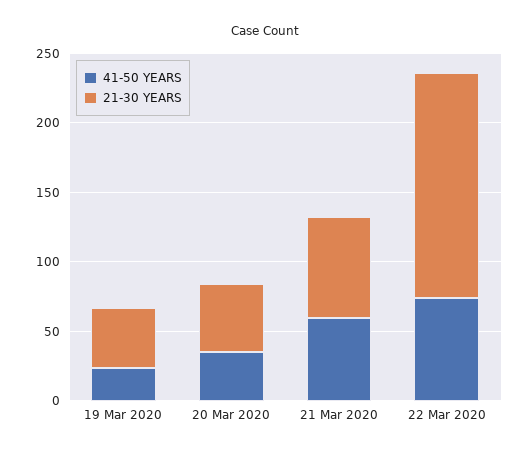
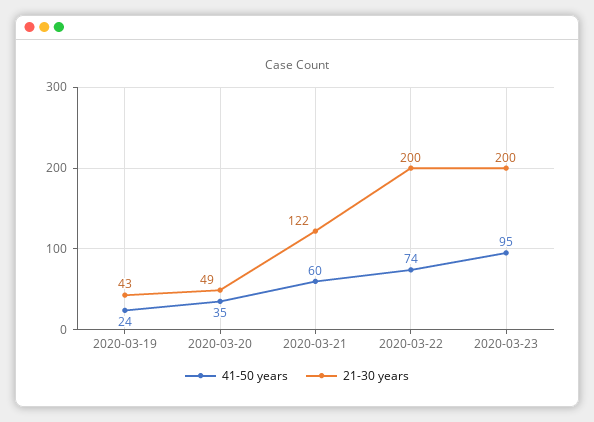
21-30 YEARS, 21 Mar 2020: 70 -> 122
21-30 YEARS, 22 Mar 2020: 160 -> 200
41-50 YEARS, 2020-03-23: none -> 95
21-30 YEARS, 2020-03-23: none -> 200

